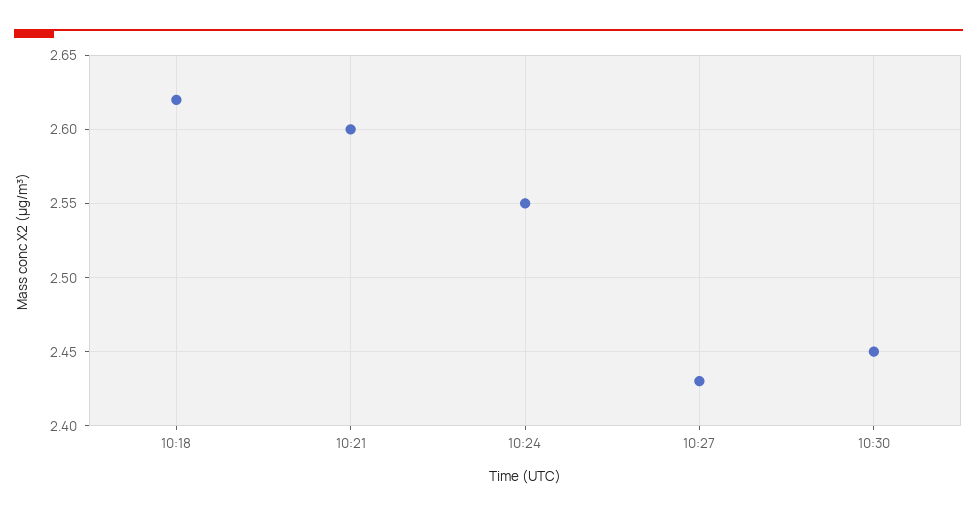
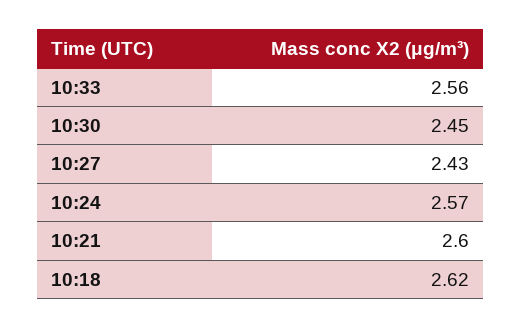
10:24: 2.55 -> 2.57
10:33: none -> 2.56

